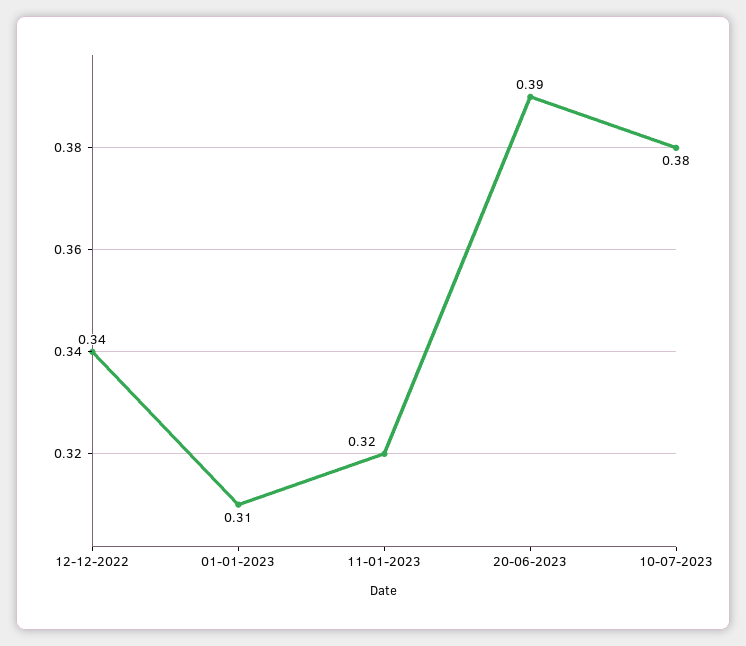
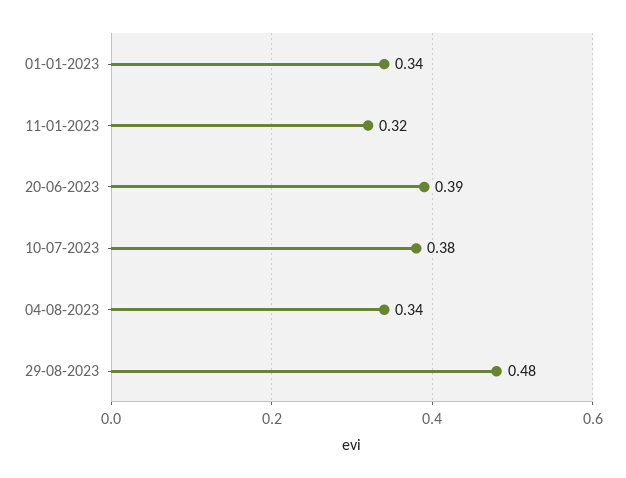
12-12-2022: 0.34 -> none
01-01-2023: 0.31 -> 0.34
04-08-2023: none -> 0.34
29-08-2023: none -> 0.48

